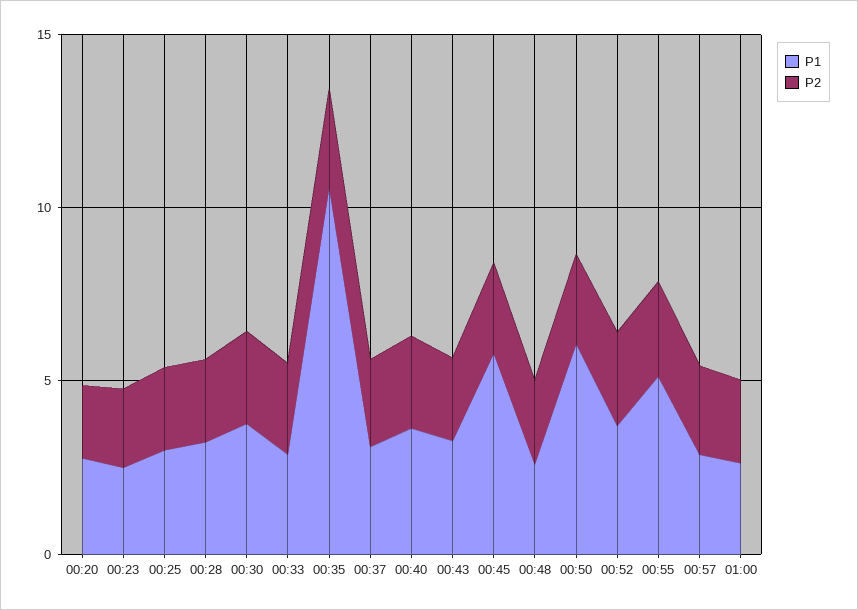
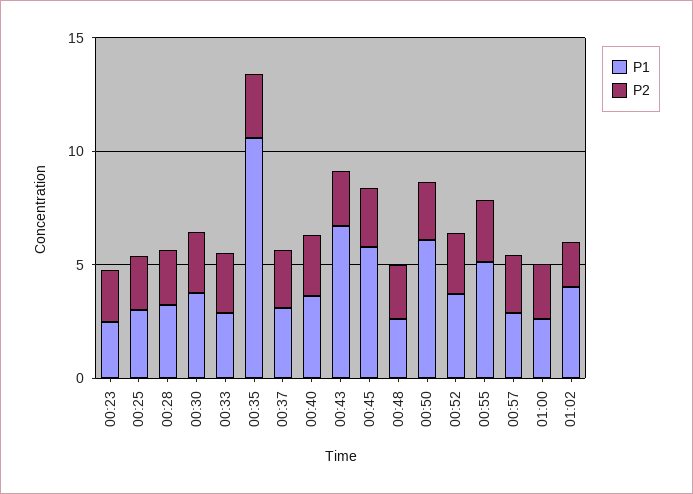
P1, 00:20: 3 -> none
P2, 00:20: 2 -> none
P1, 00:43: 3 -> 7
P1, 01:02: none -> 4
P2, 01:02: none -> 2

